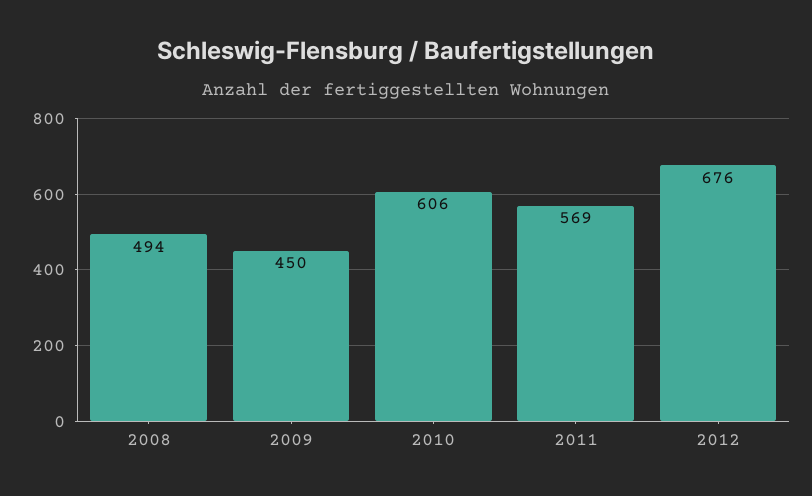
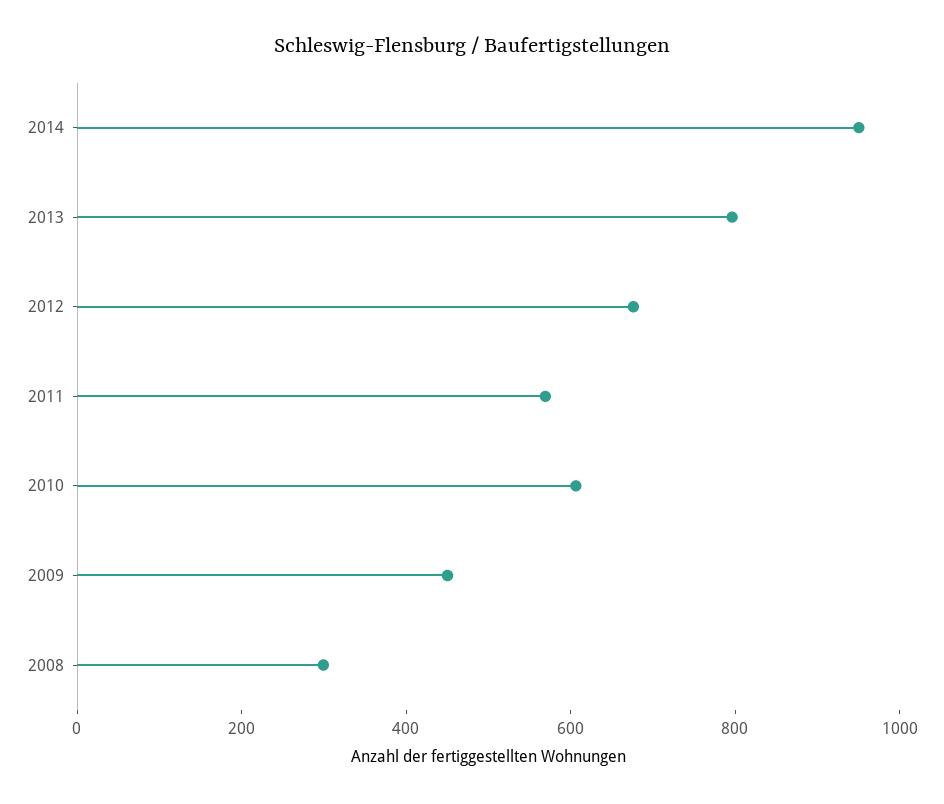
2008: 494 -> 300
2014: none -> 950
2013: none -> 800

